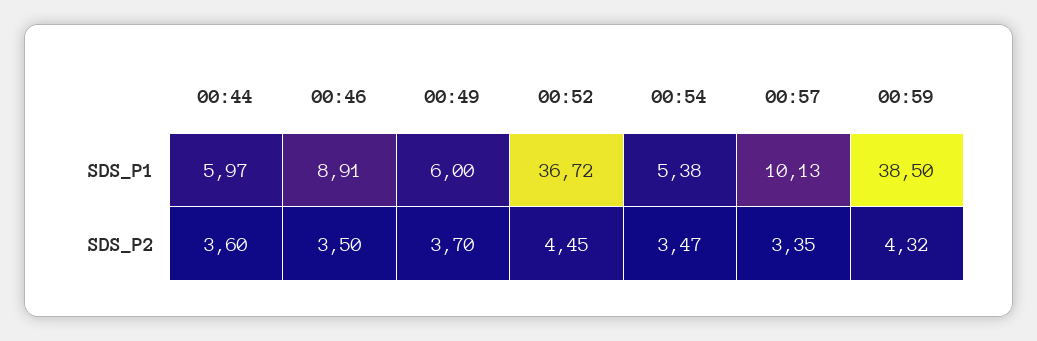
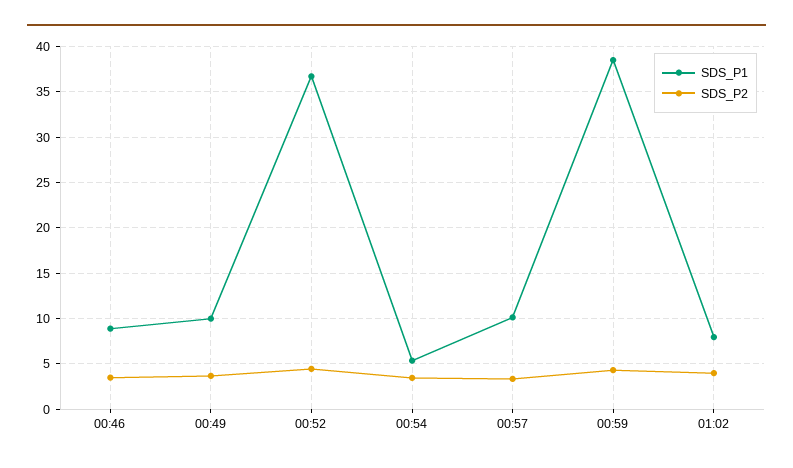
SDS_P1, 00:44: 5.97 -> none
SDS_P1, 00:49: 6 -> 10
SDS_P2, 00:44: 3.6 -> none
SDS_P1, 01:02: none -> 8
SDS_P2, 01:02: none -> 4

